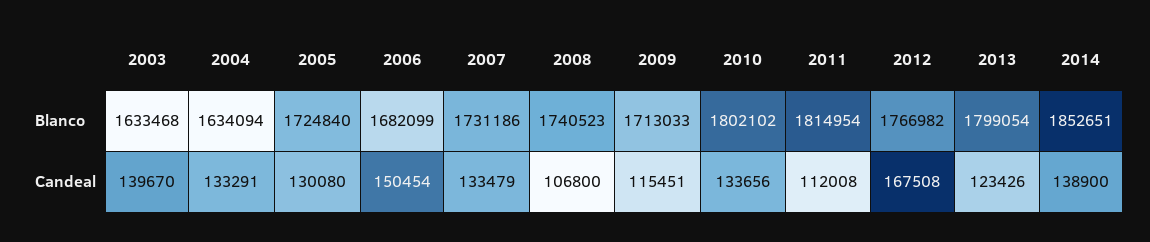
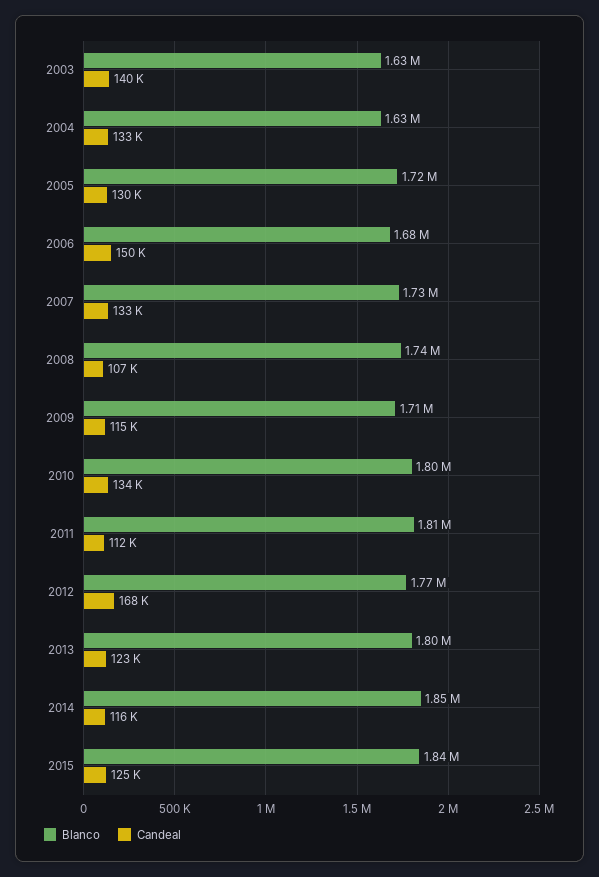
Candeal, 2014: 138900 -> 116000
Blanco, 2015: none -> 1840000
Candeal, 2015: none -> 125000

